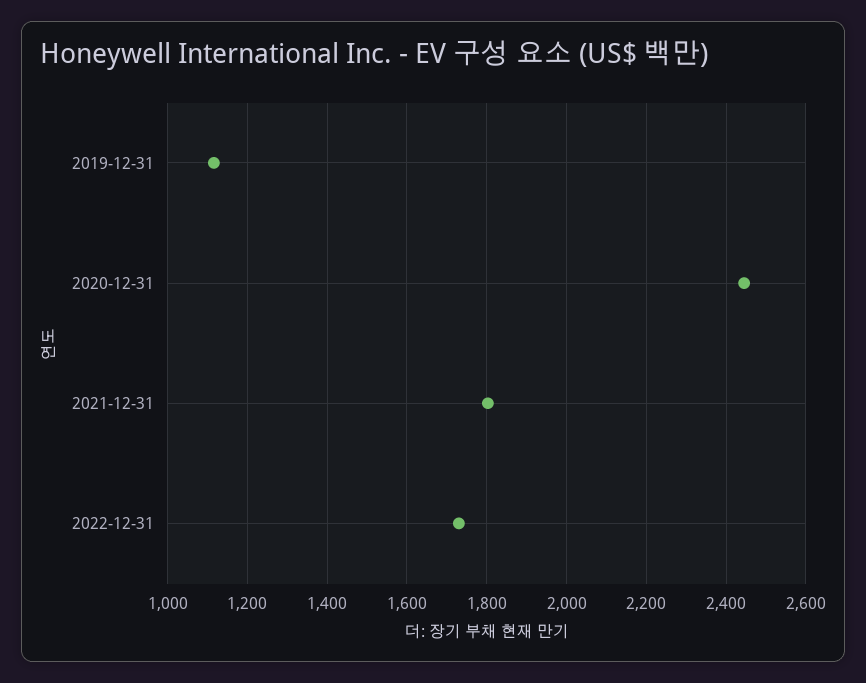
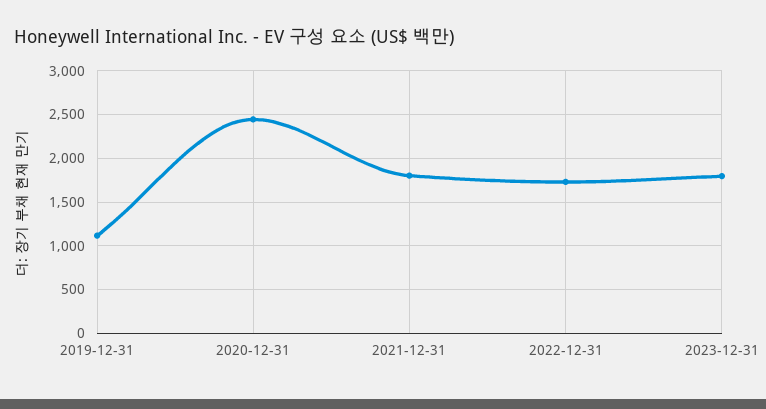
2023-12-31: none -> 1800

